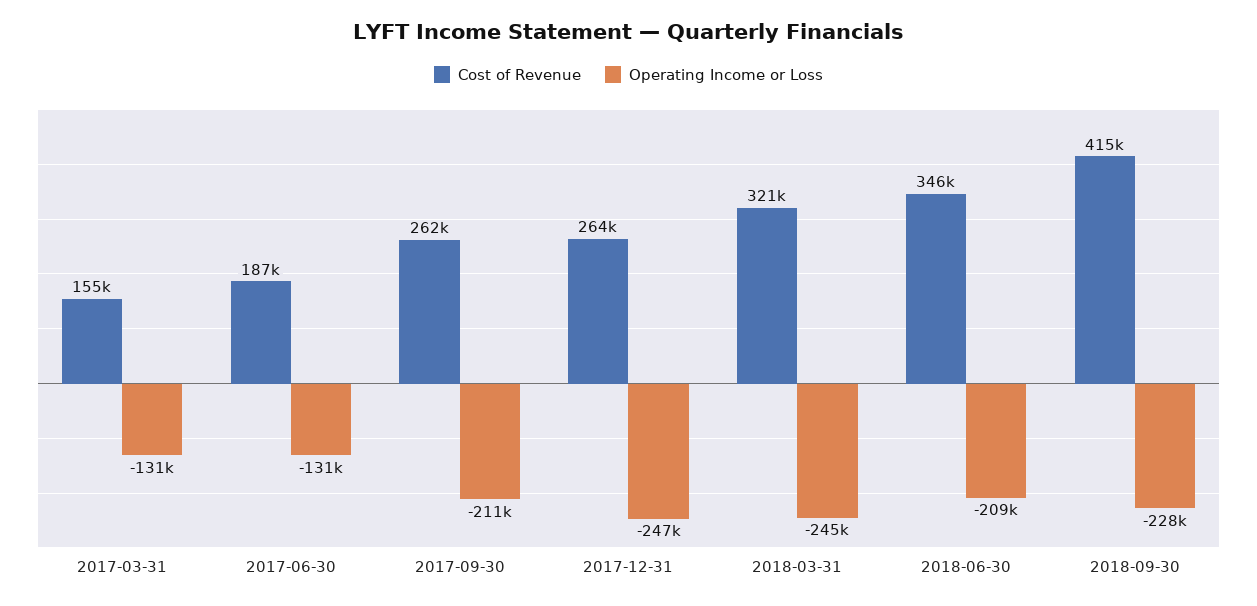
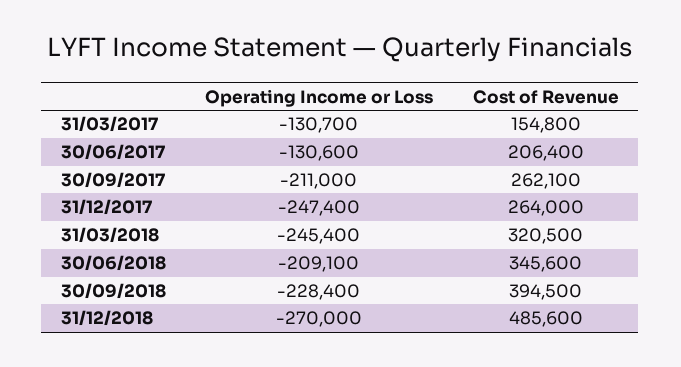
Cost of Revenue, 2017-06-30: 187000 -> 206400
Cost of Revenue, 2018-09-30: 415000 -> 394500
Operating Income or Loss, 31/12/2018: none -> -270000
Cost of Revenue, 31/12/2018: none -> 485600

